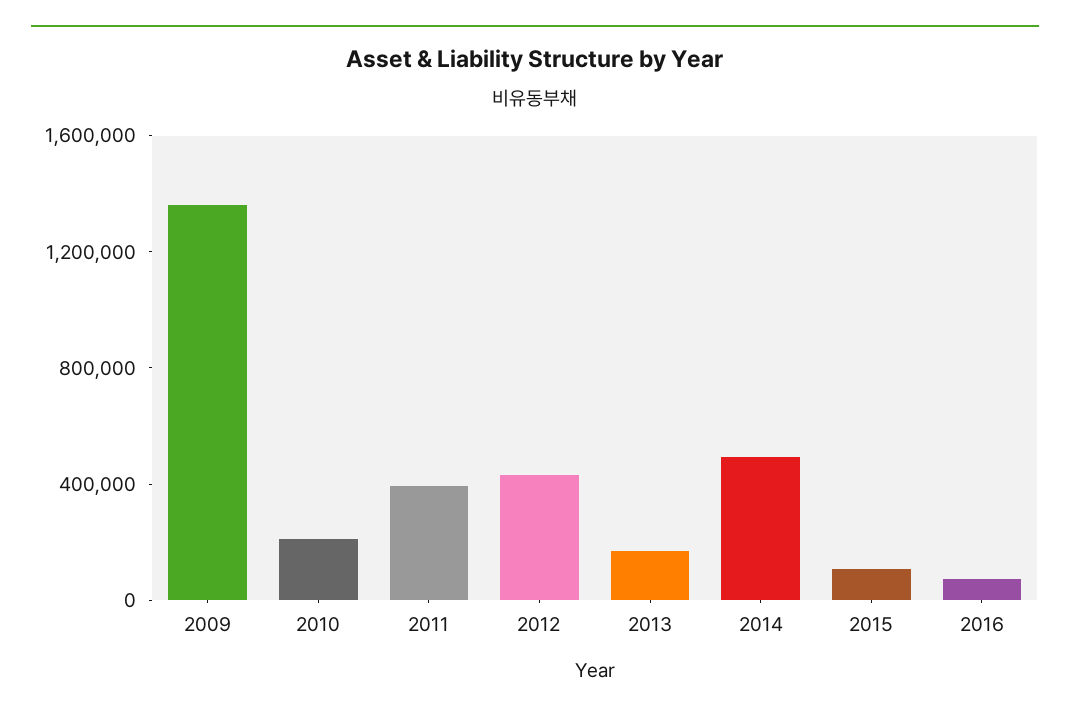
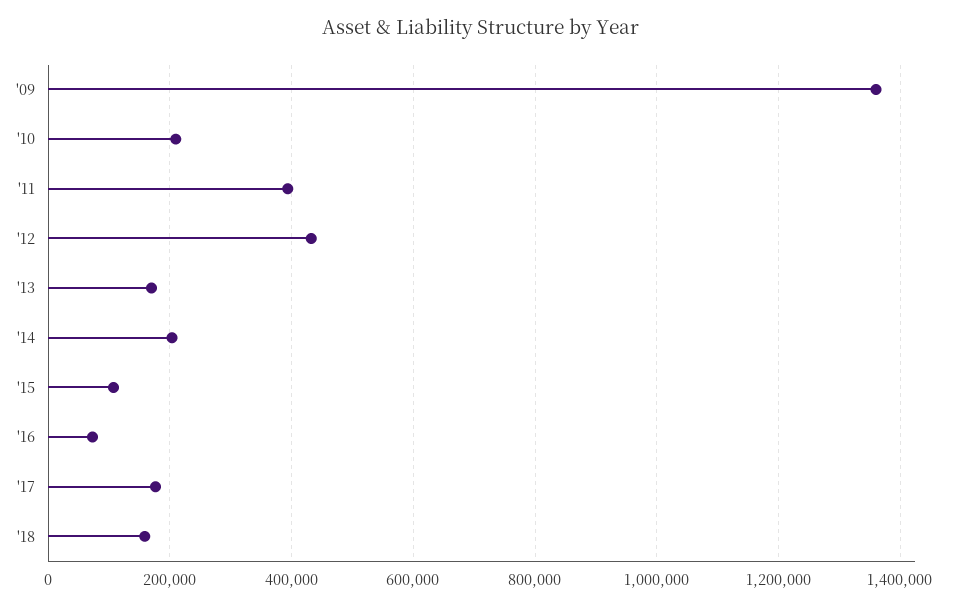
2014: 500000 -> 200000
'17: none -> 180000
'18: none -> 160000

